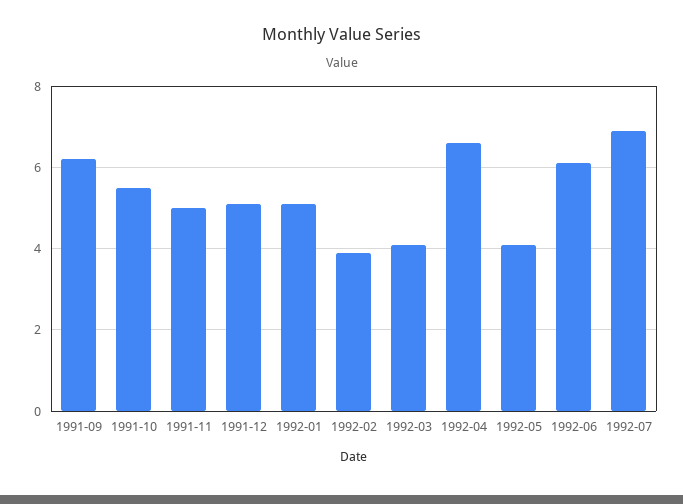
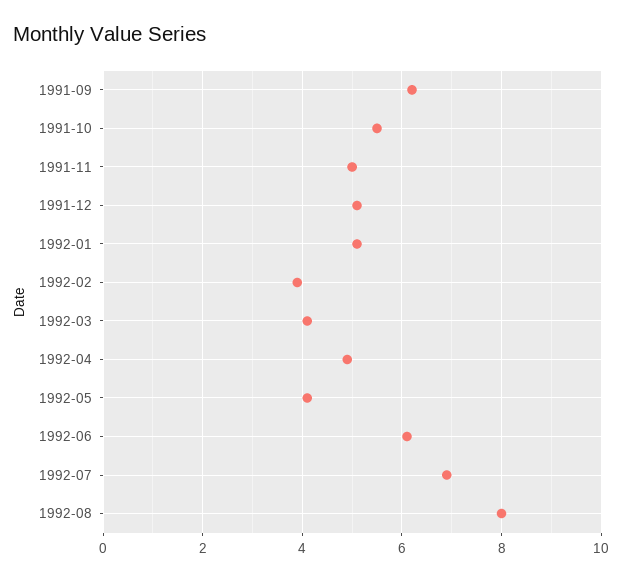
1992-04: 6.5 -> 5
1992-08: none -> 8

